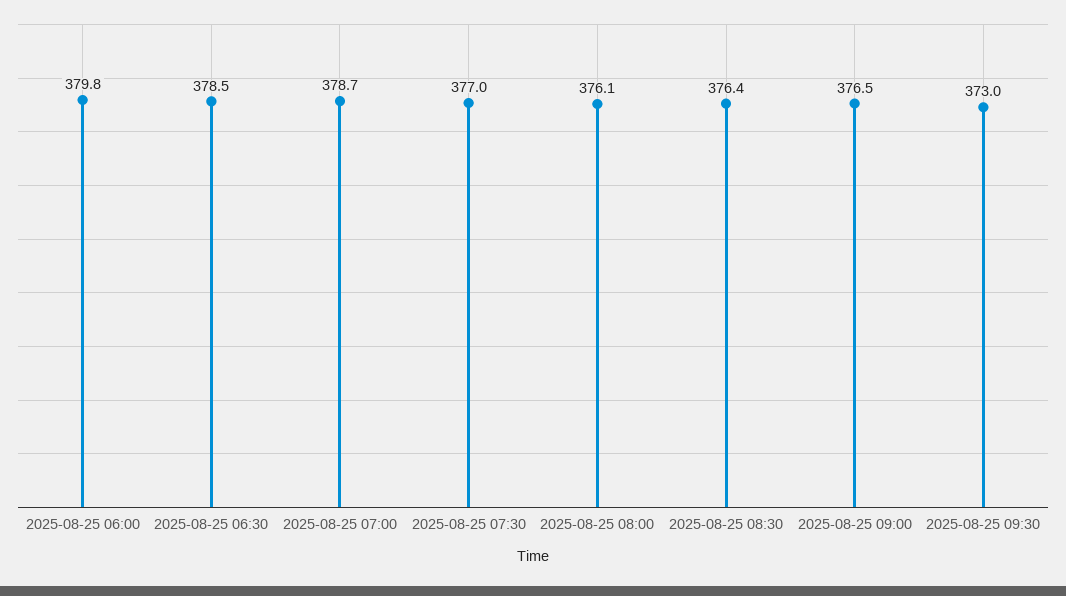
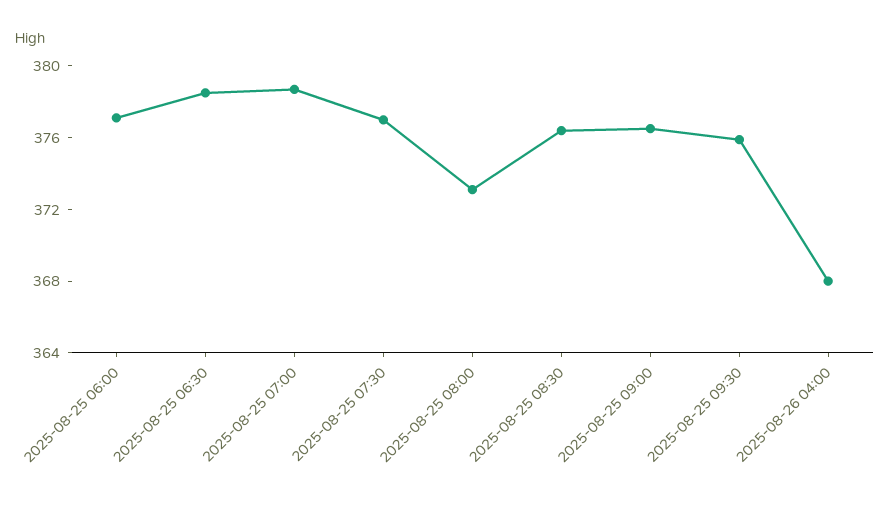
2025-08-25 06:00: 379.8 -> 377
2025-08-25 08:00: 376.1 -> 373
2025-08-25 09:30: 373 -> 376
2025-08-26 04:00: none -> 368

